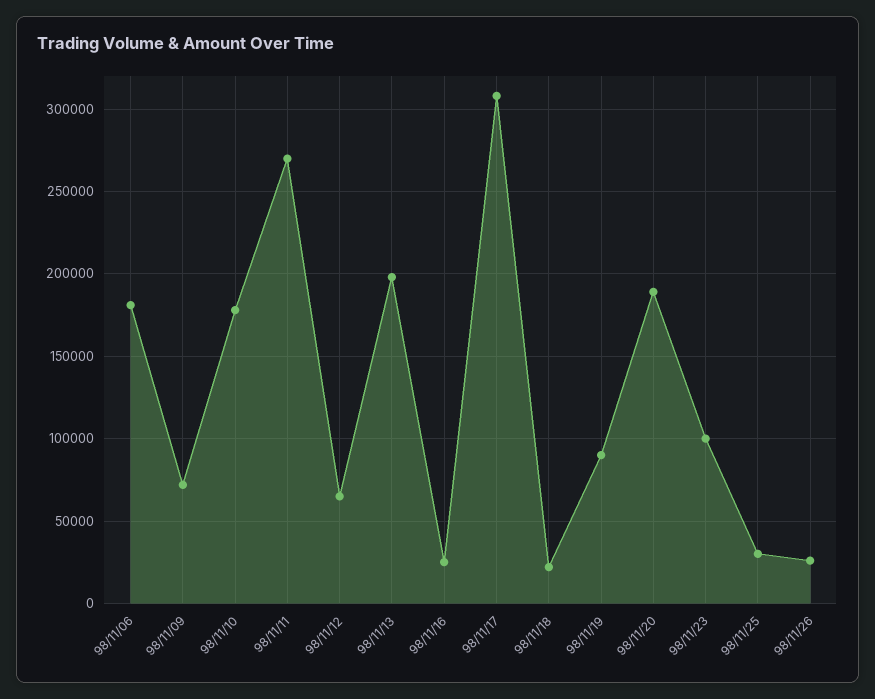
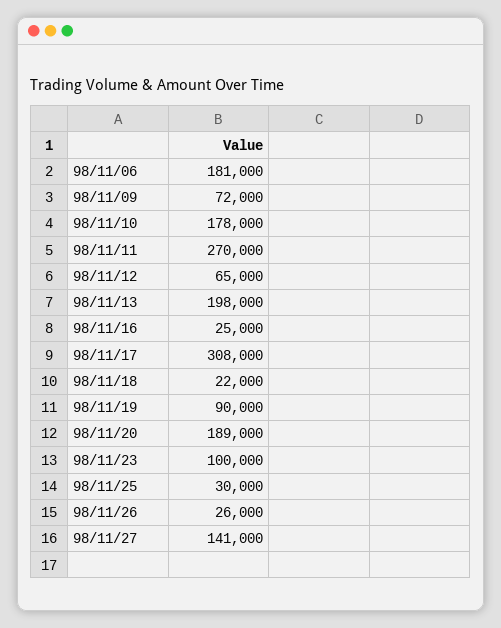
98/11/27: none -> 141000

